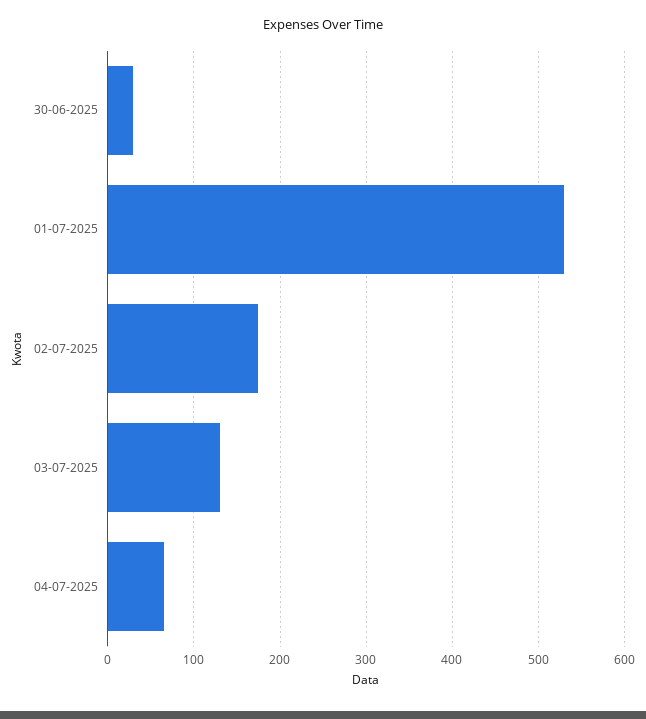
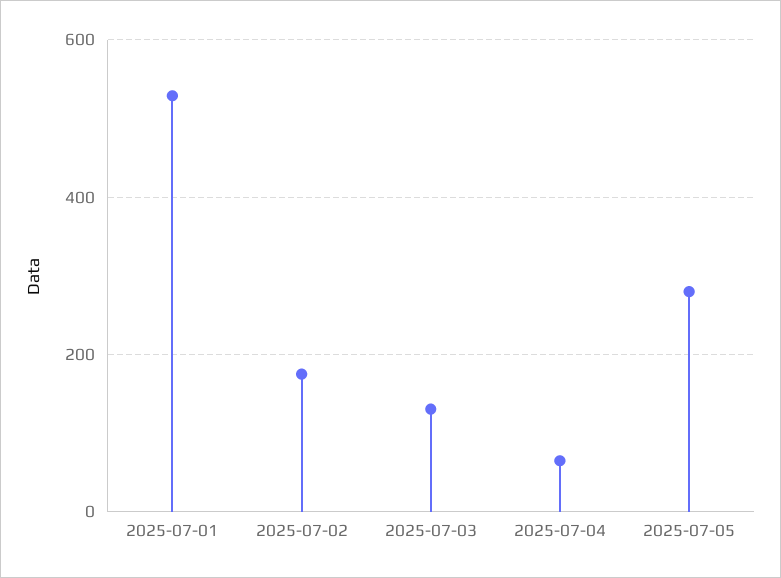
30-06-2025: 30 -> none
2025-07-05: none -> 280

